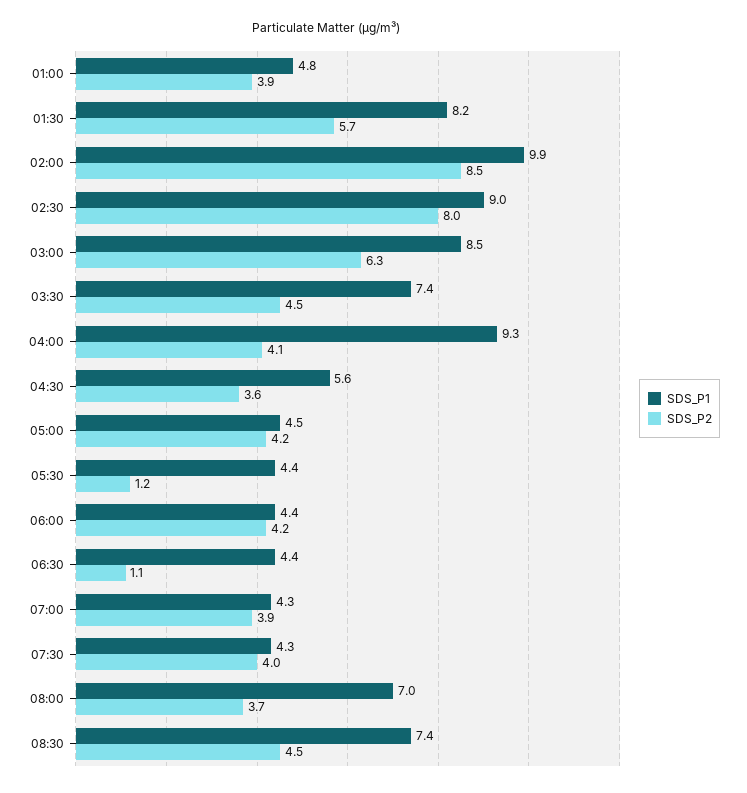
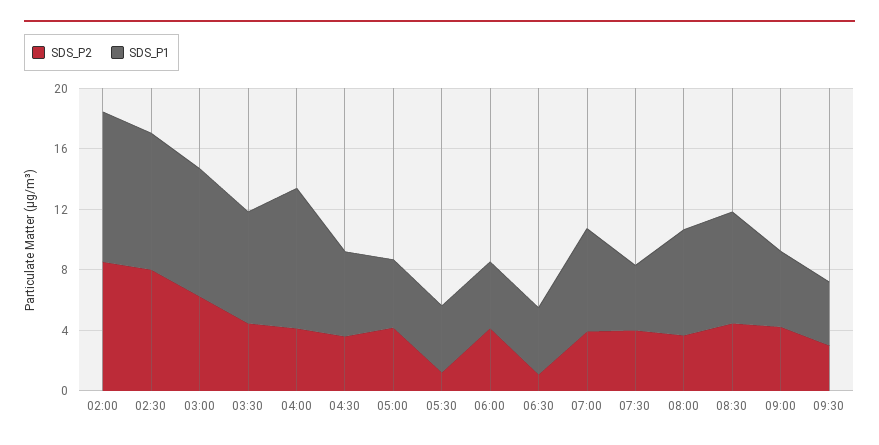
SDS_P1, 01:00: 4.8 -> none
SDS_P2, 01:00: 3.9 -> none
SDS_P1, 01:30: 8.2 -> none
SDS_P2, 01:30: 5.7 -> none
SDS_P1, 07:00: 4.3 -> 7
SDS_P2, 09:00: none -> 4
SDS_P1, 09:00: none -> 5
SDS_P2, 09:30: none -> 3
SDS_P1, 09:30: none -> 4

